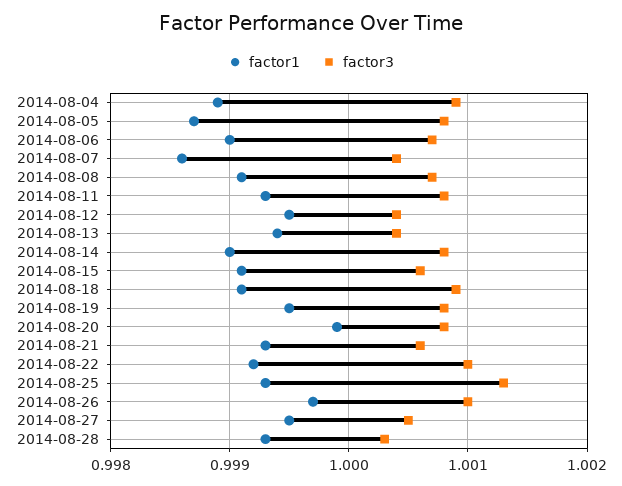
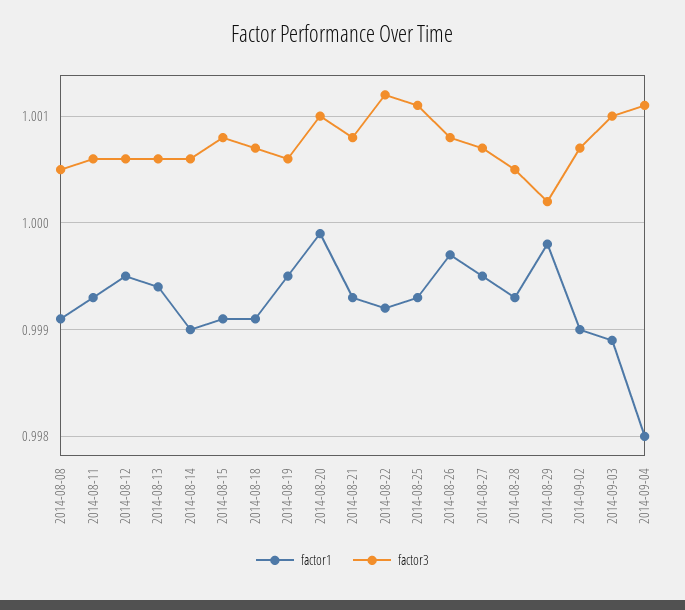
factor1, 2014-08-04: 0.9989 -> none
factor3, 2014-08-04: 1.0009 -> none
factor1, 2014-08-05: 0.9987 -> none
factor3, 2014-08-05: 1.0008 -> none
factor1, 2014-08-06: 0.999 -> none
factor3, 2014-08-06: 1.0007 -> none
factor1, 2014-08-07: 0.9986 -> none
factor3, 2014-08-07: 1.0004 -> none
factor3, 2014-08-08: 1.0007 -> 1.0005
factor3, 2014-08-11: 1.0008 -> 1.0006
factor3, 2014-08-12: 1.0004 -> 1.0006
factor3, 2014-08-13: 1.0004 -> 1.0006
factor3, 2014-08-14: 1.0008 -> 1.0006
factor3, 2014-08-15: 1.0006 -> 1.0008
factor3, 2014-08-18: 1.0009 -> 1.0007
factor3, 2014-08-19: 1.0008 -> 1.0006
factor3, 2014-08-20: 1.0008 -> 1.001
factor3, 2014-08-21: 1.0006 -> 1.0008
factor3, 2014-08-22: 1.001 -> 1.0012
factor3, 2014-08-25: 1.0013 -> 1.0011
factor3, 2014-08-26: 1.001 -> 1.0008
factor3, 2014-08-27: 1.0005 -> 1.0007
factor3, 2014-08-28: 1.0003 -> 1.0005
factor1, 2014-08-29: none -> 0.9998
factor3, 2014-08-29: none -> 1.0002
factor1, 2014-09-02: none -> 0.999
factor3, 2014-09-02: none -> 1.0007
factor1, 2014-09-03: none -> 0.9989
factor3, 2014-09-03: none -> 1.001
factor1, 2014-09-04: none -> 0.998
factor3, 2014-09-04: none -> 1.0011

